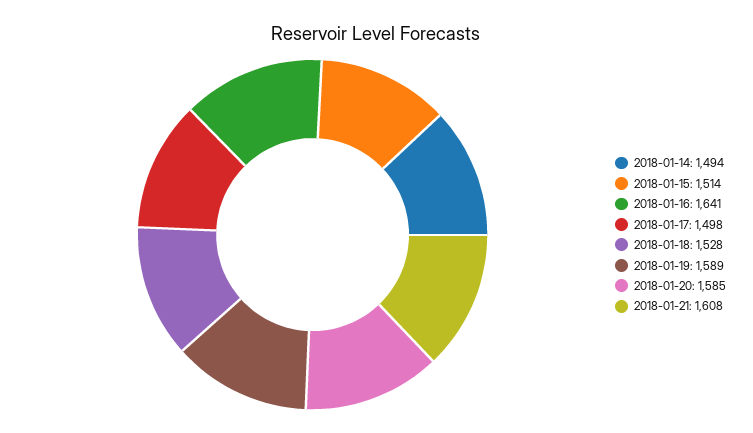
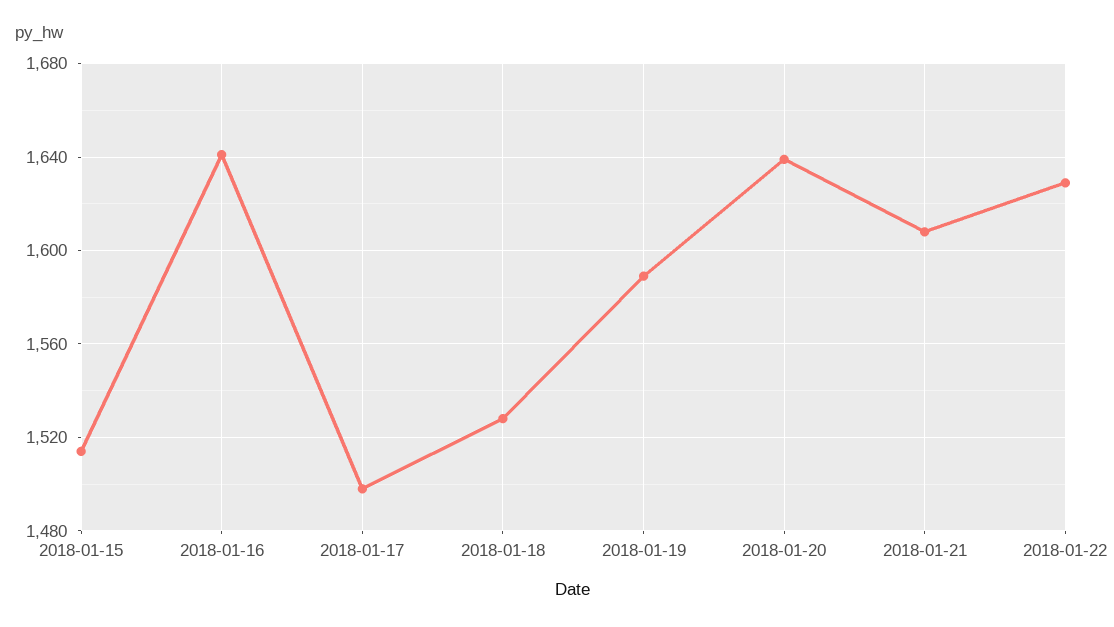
2018-01-14: 1494 -> none
2018-01-20: 1585 -> 1640
2018-01-22: none -> 1630

